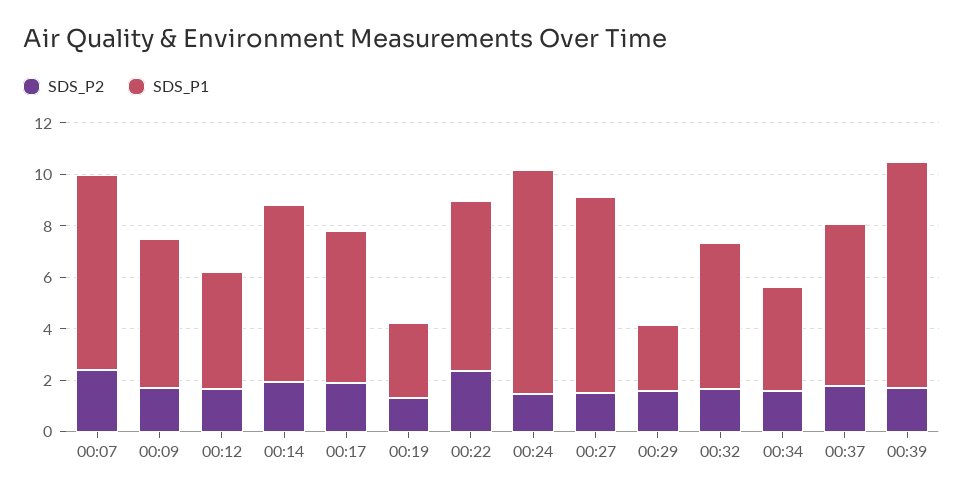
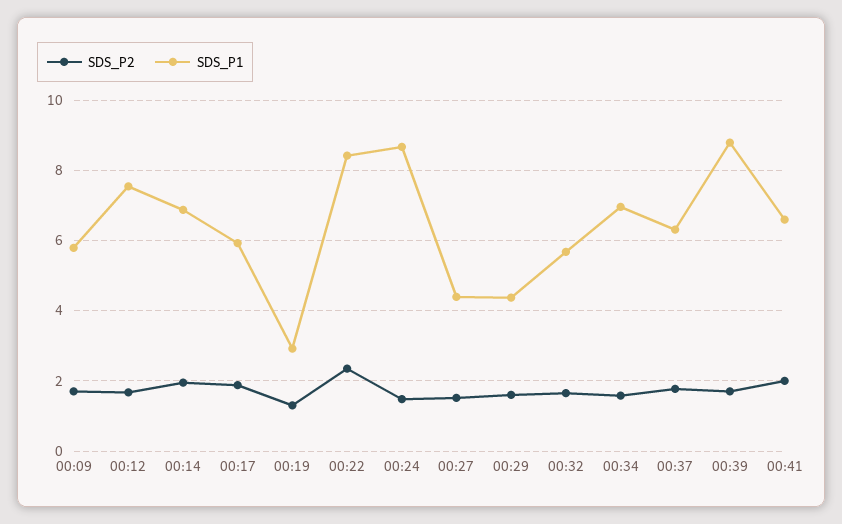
SDS_P2, 00:07: 2.5 -> none
SDS_P1, 00:07: 7.5 -> none
SDS_P1, 00:12: 4.5 -> 7.6
SDS_P1, 00:22: 6.5 -> 8.4
SDS_P1, 00:27: 7.5 -> 4.4
SDS_P1, 00:29: 2.5 -> 4.4
SDS_P1, 00:34: 4 -> 7
SDS_P2, 00:41: none -> 2
SDS_P1, 00:41: none -> 6.6

